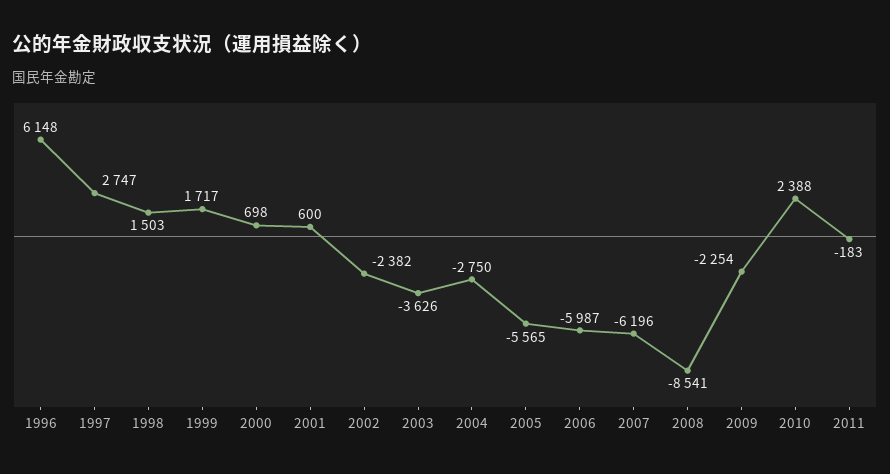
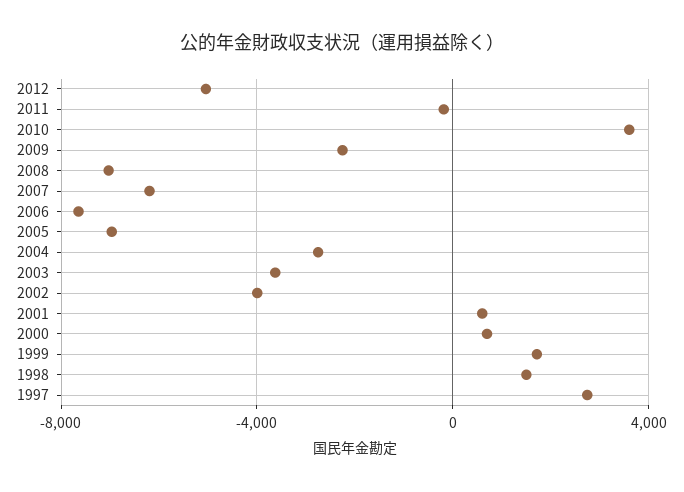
1996: 6148 -> none
2002: -2382 -> -4000
2005: -5565 -> -7000
2006: -5987 -> -7500
2008: -8541 -> -7000
2010: 2388 -> 3500
2012: none -> -5000

